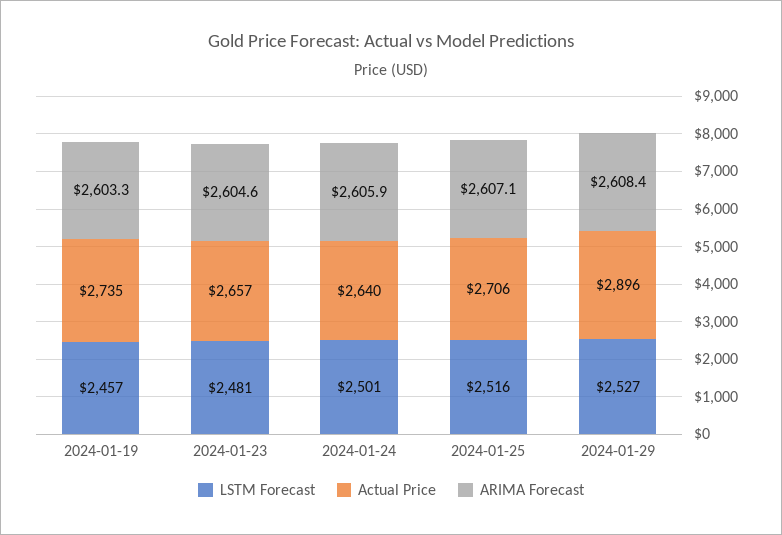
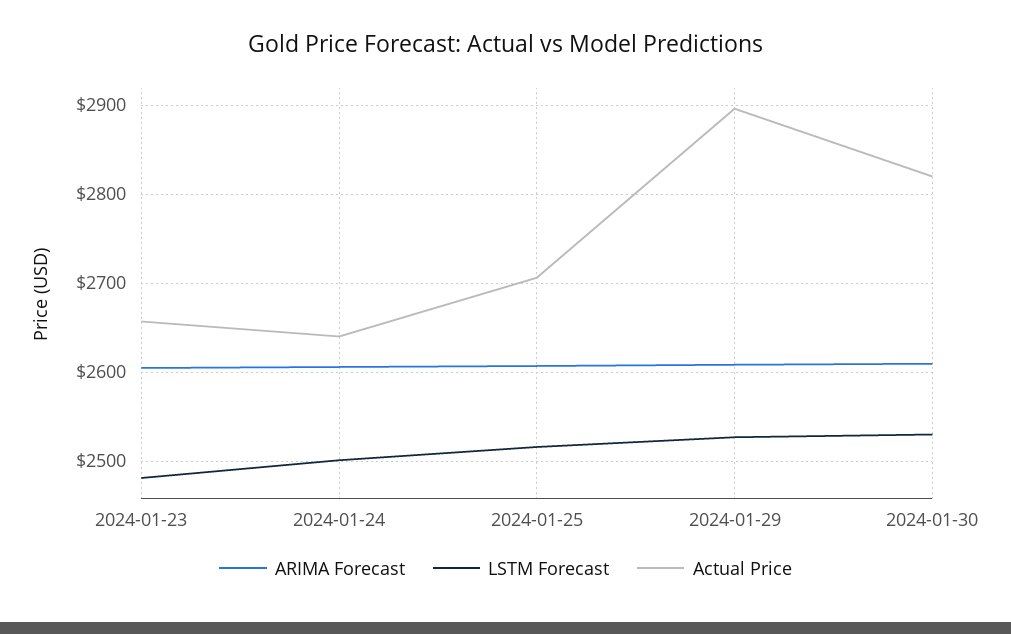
LSTM Forecast, 2024-01-19: 2457 -> none
Actual Price, 2024-01-19: 2735 -> none
ARIMA Forecast, 2024-01-19: 2603.3 -> none
ARIMA Forecast, 2024-01-30: none -> 2610
LSTM Forecast, 2024-01-30: none -> 2530
Actual Price, 2024-01-30: none -> 2820

